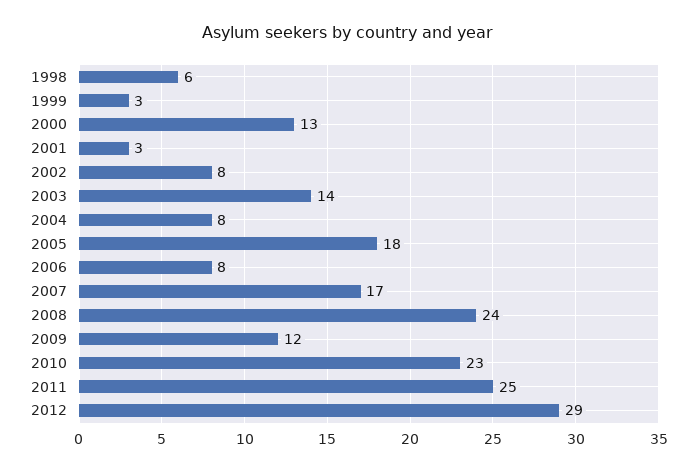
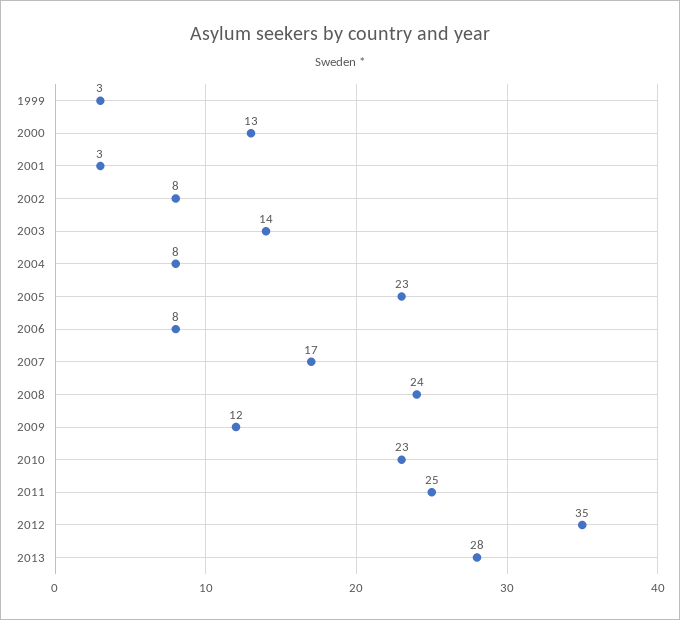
1998: 6 -> none
2005: 18 -> 23
2012: 29 -> 35
2013: none -> 28

